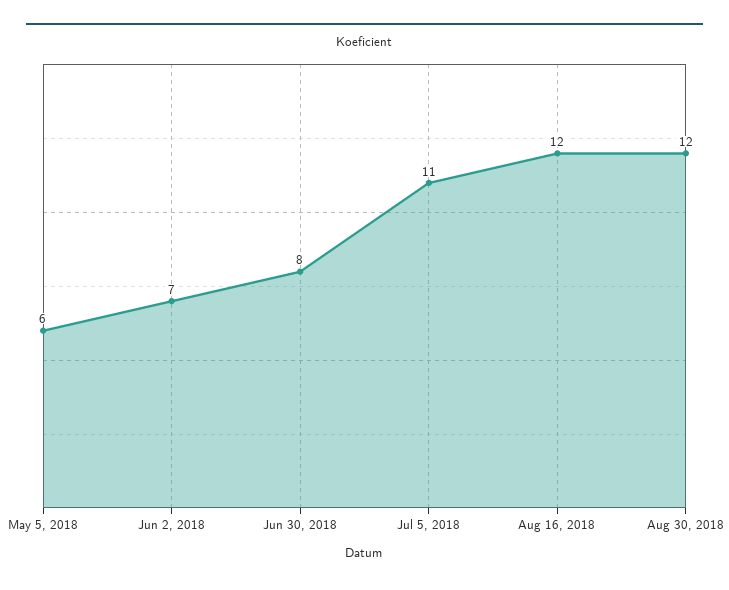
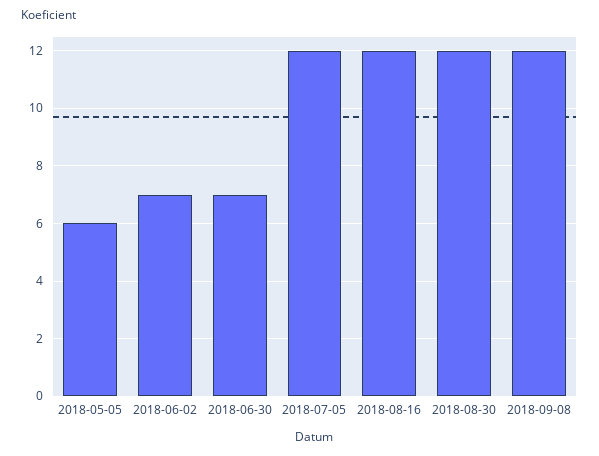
Jun 30, 2018: 8 -> 7
Jul 5, 2018: 11 -> 12
2018-09-08: none -> 12

